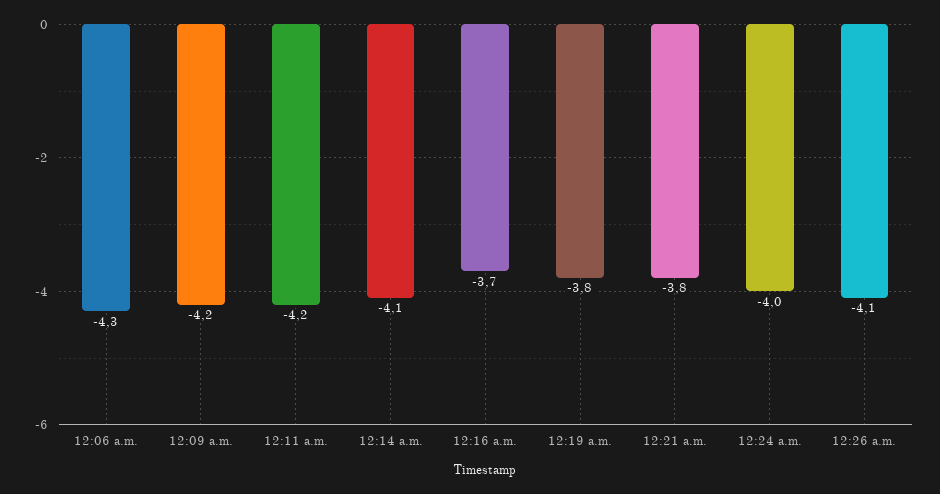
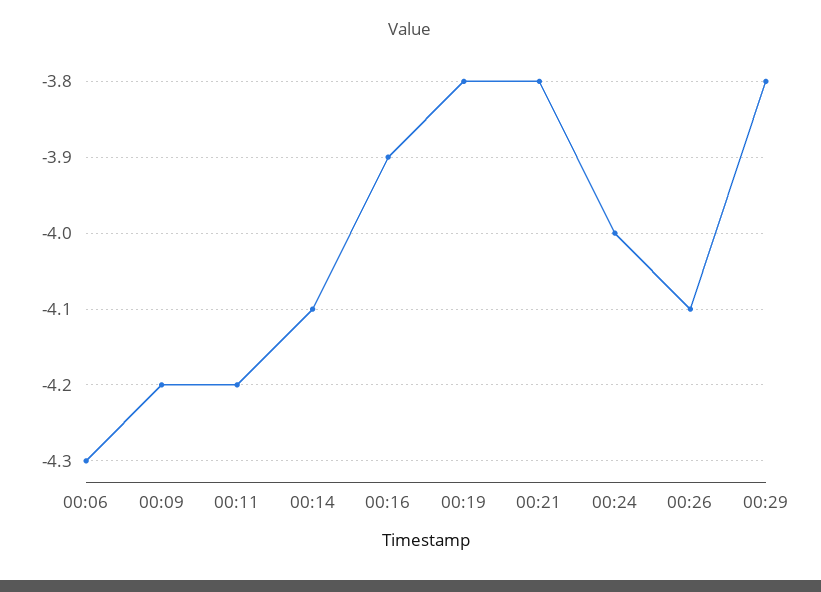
12:16 a.m.: -3.7 -> -3.9
00:29: none -> -3.8

